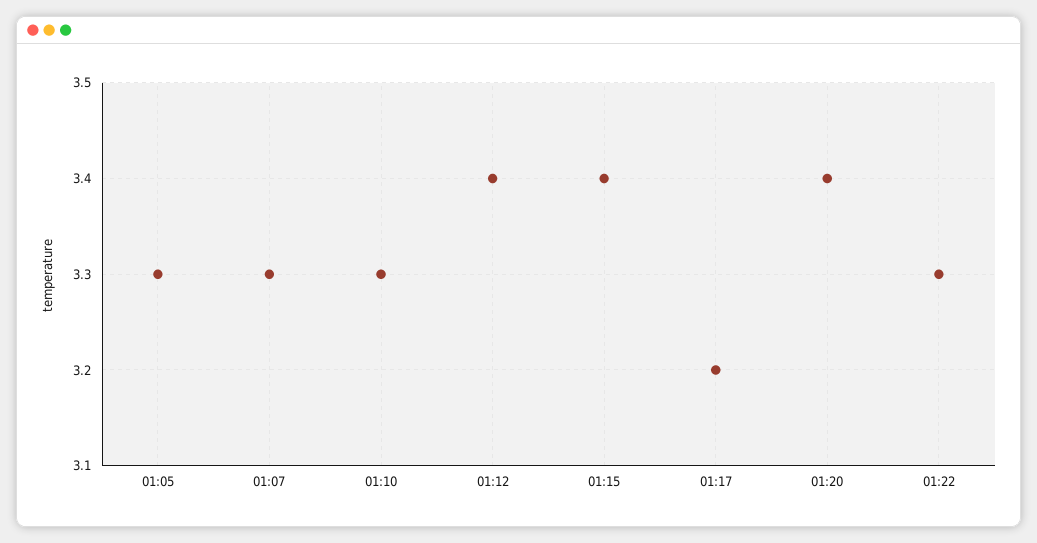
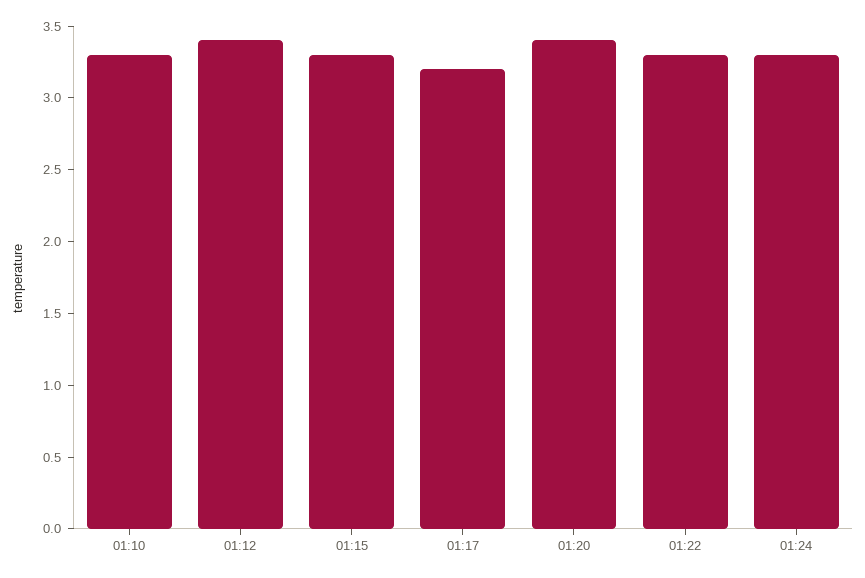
01:05: 3.3 -> none
01:07: 3.3 -> none
01:15: 3.4 -> 3.3
01:24: none -> 3.3

